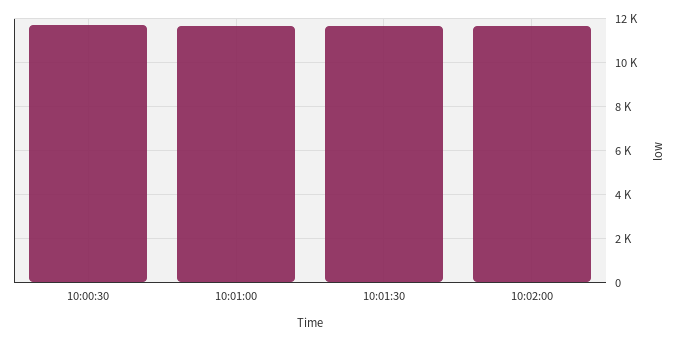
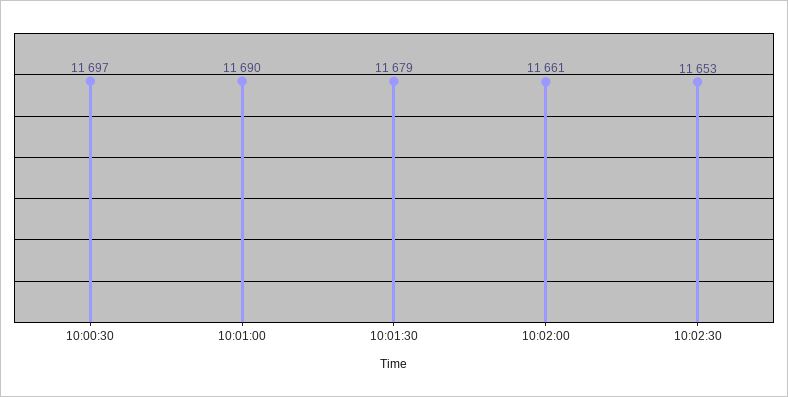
10:02:30: none -> 11653

